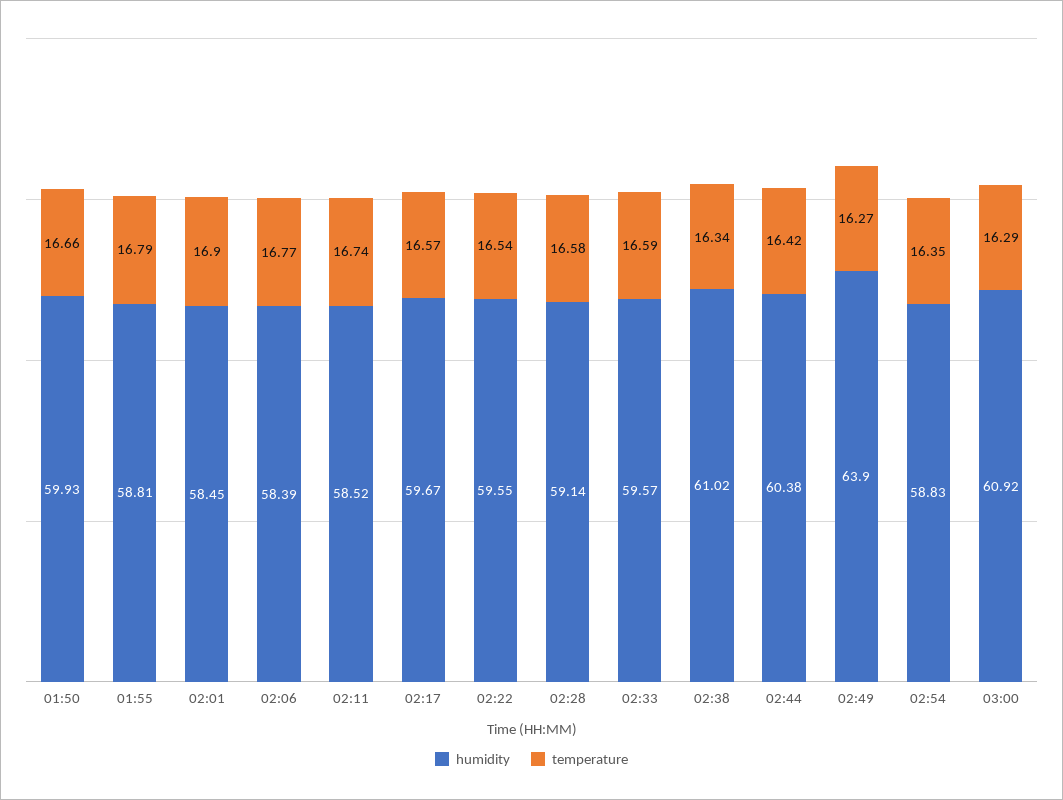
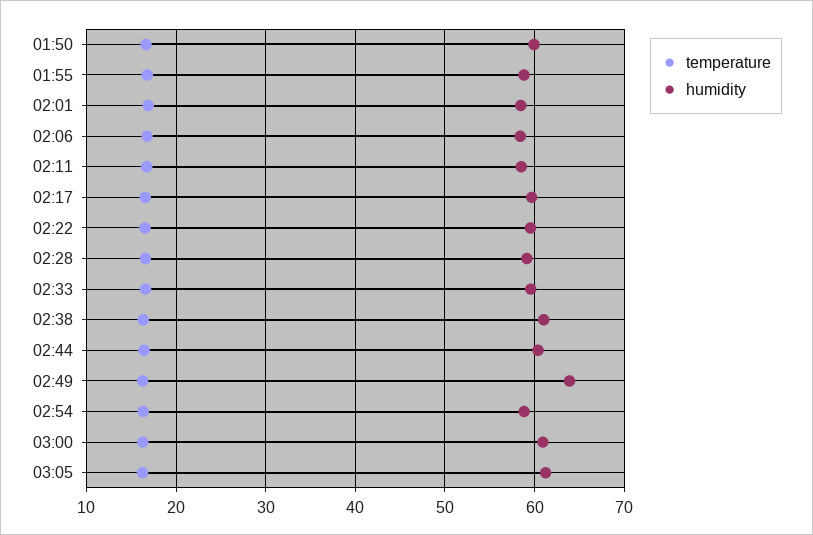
temperature, 03:05: none -> 16
humidity, 03:05: none -> 61

